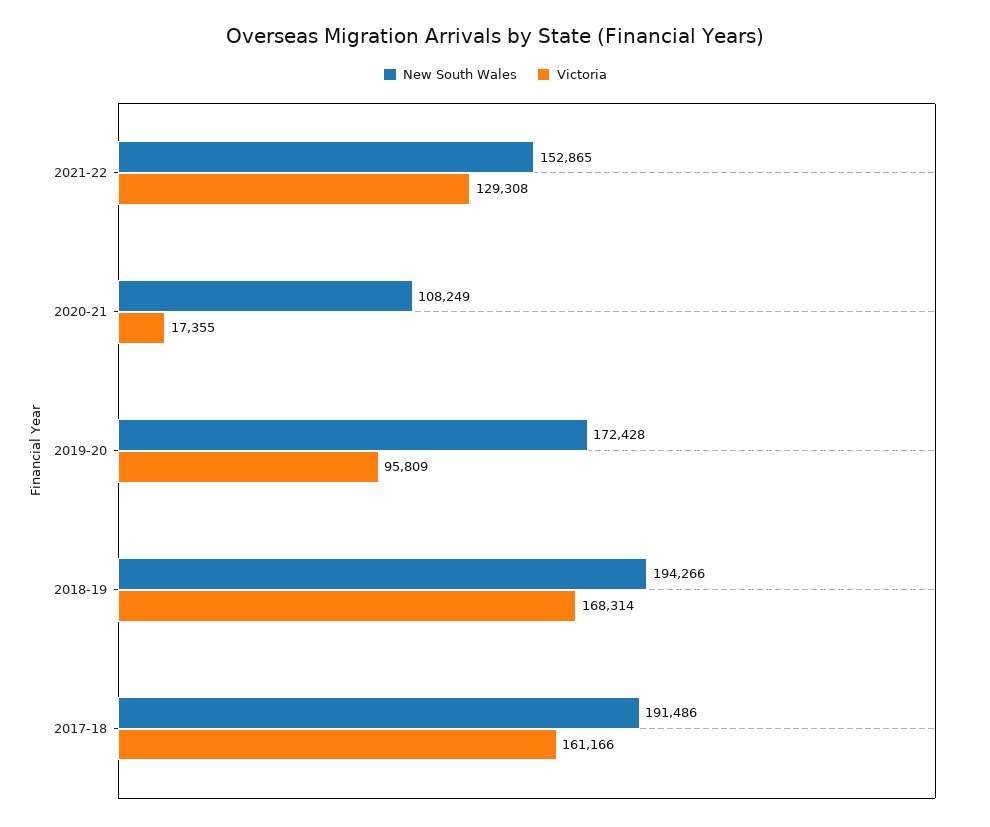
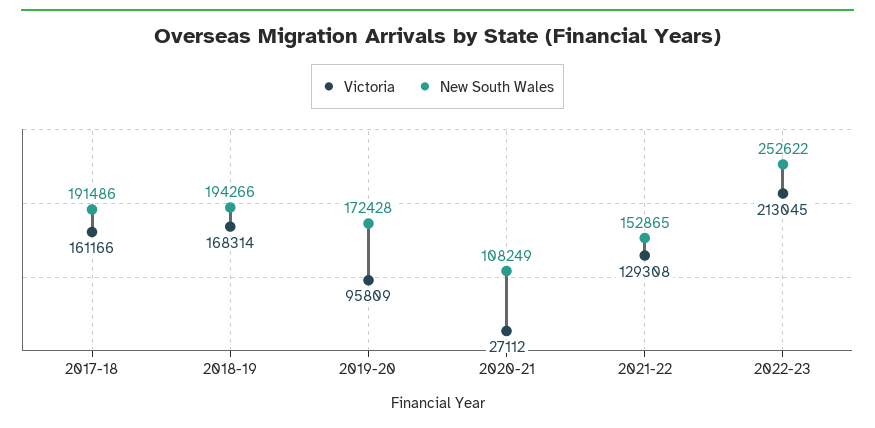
Victoria, 2020-21: 17355 -> 27112
Victoria, 2022-23: none -> 213045
New South Wales, 2022-23: none -> 252622

